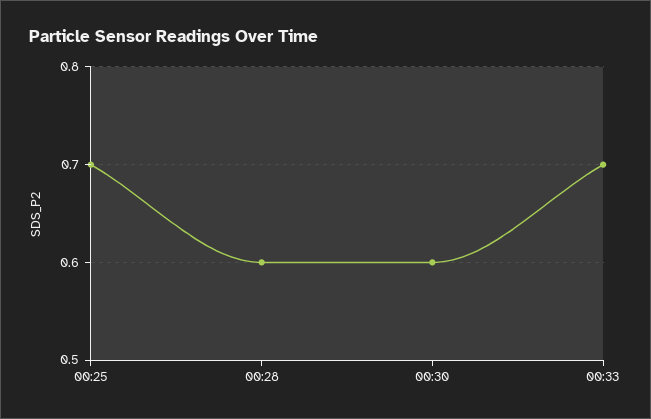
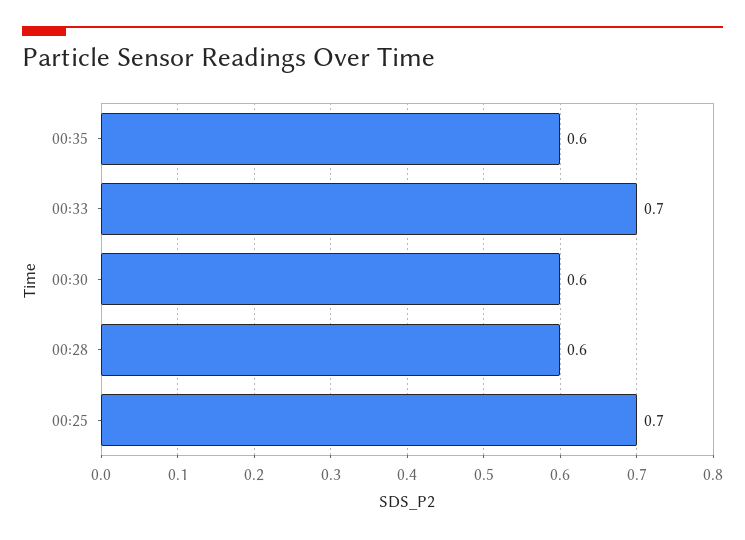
00:35: none -> 0.6

